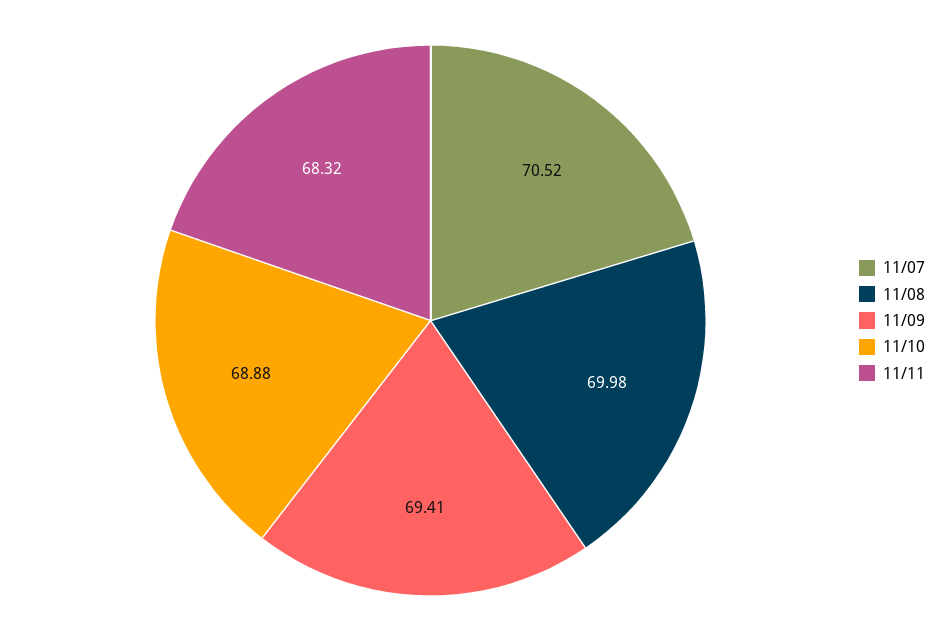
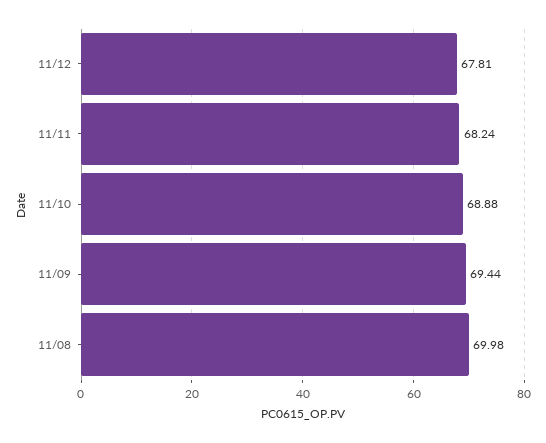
11/07: 70.52 -> none
11/09: 69.41 -> 69.44
11/11: 68.32 -> 68.24
11/12: none -> 67.81

